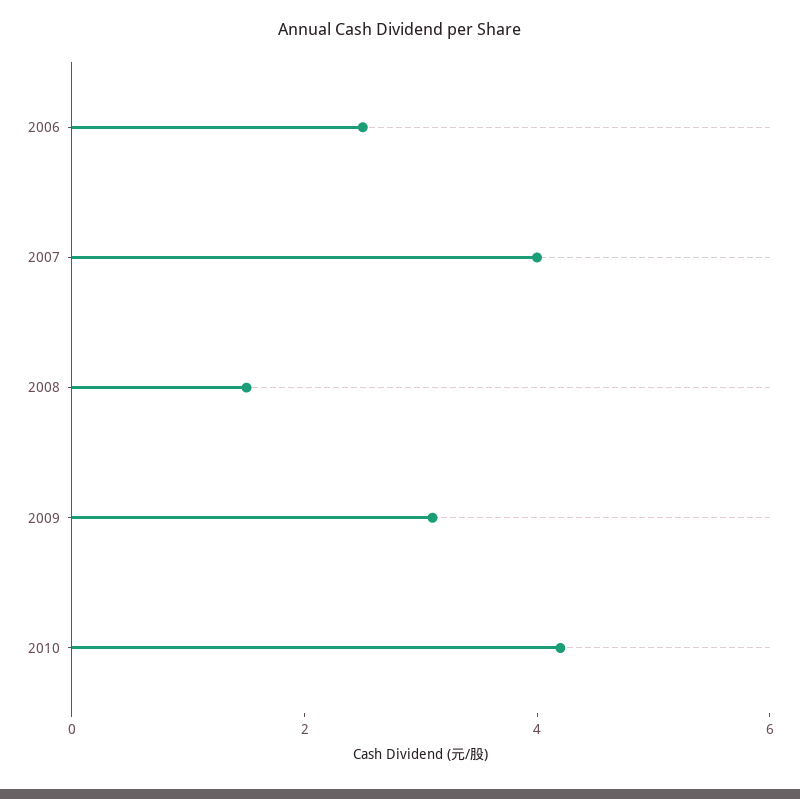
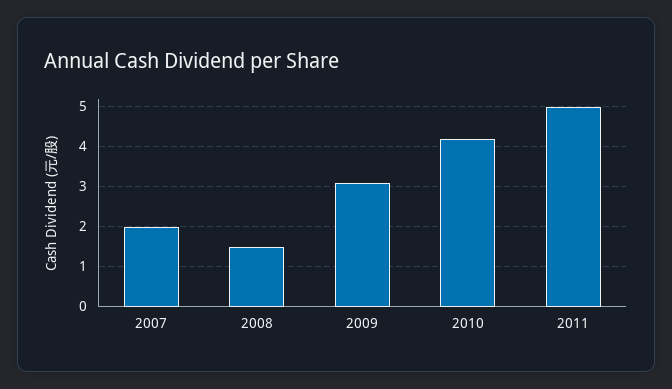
2006: 2.5 -> none
2007: 4 -> 2
2011: none -> 5

